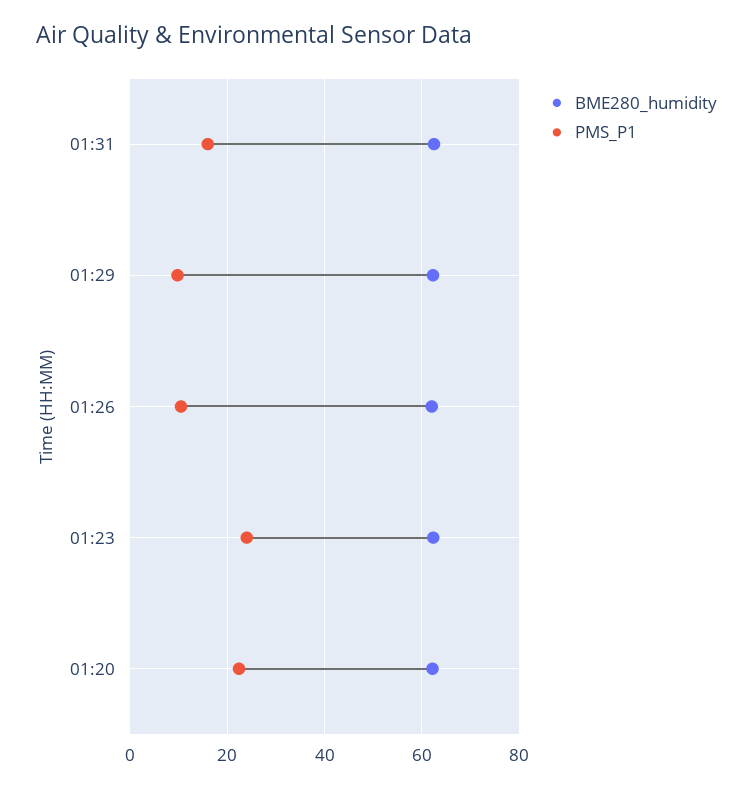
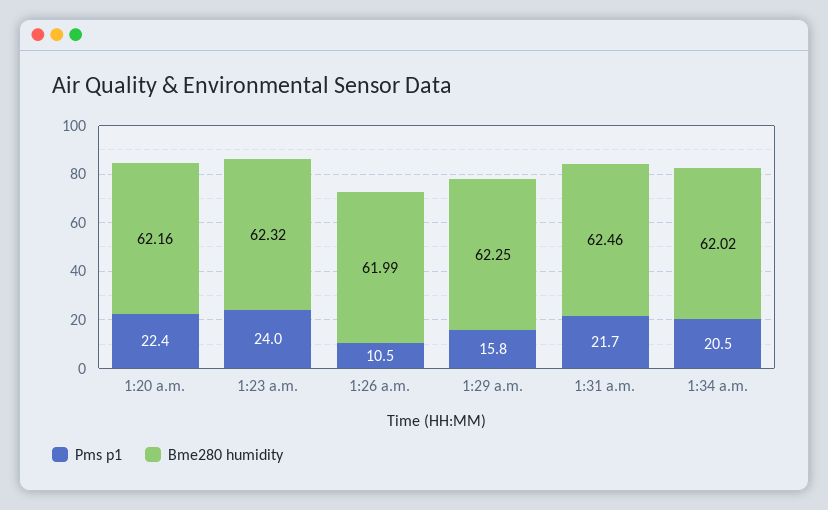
PMS_P1, 01:31: 16 -> 21.7
PMS_P1, 01:29: 10 -> 15.8
PMS_P1, 1:34 a.m.: none -> 20.5
BME280_humidity, 1:34 a.m.: none -> 62.02

